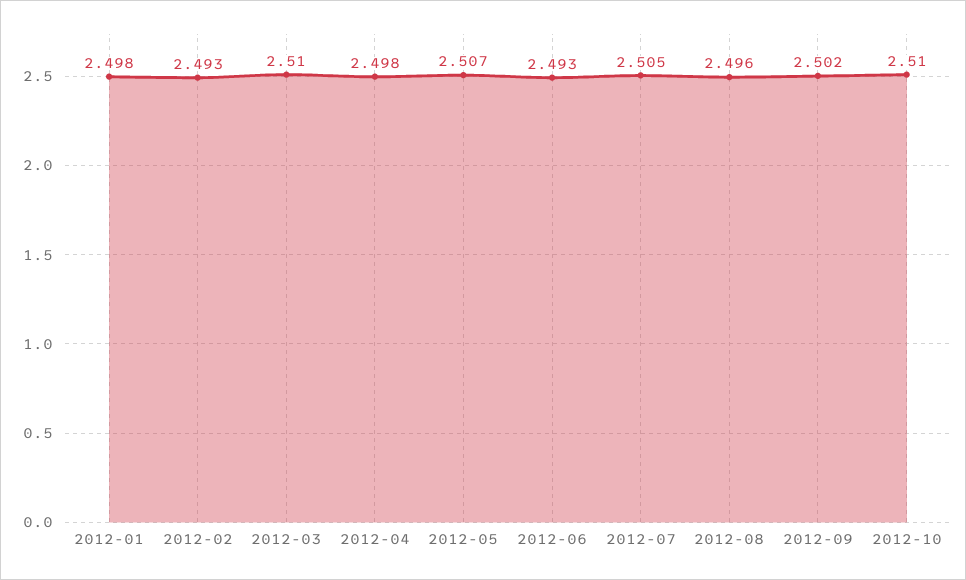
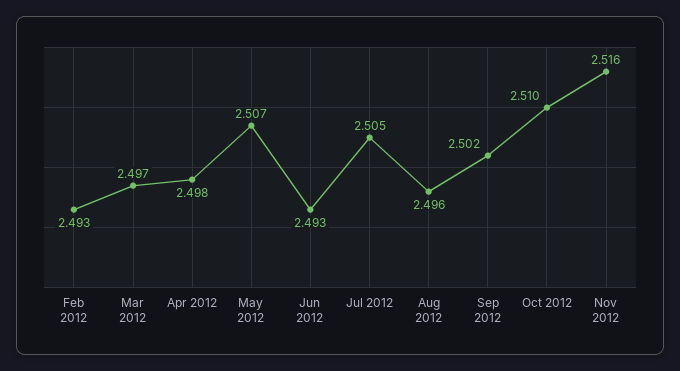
2012-01: 2.498 -> none
2012-03: 2.51 -> 2.497
Nov 2012: none -> 2.516

